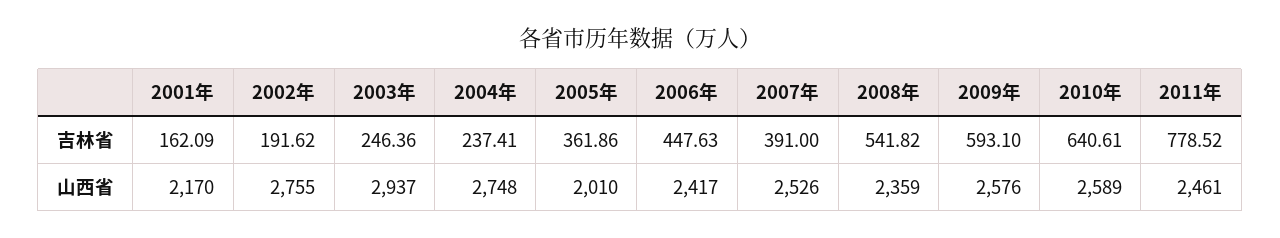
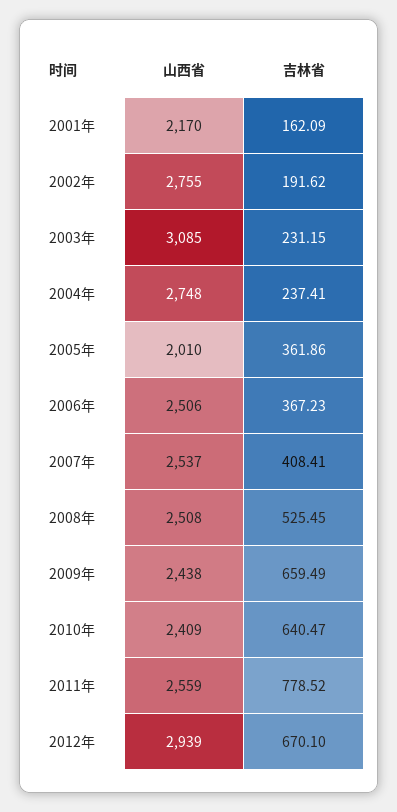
2003年, 吉林省: 246.36 -> 231.15
2006年, 吉林省: 447.63 -> 367.23
2007年, 吉林省: 391 -> 408.41
2008年, 吉林省: 541.82 -> 525.45
2009年, 吉林省: 593.1 -> 659.49
2010年, 吉林省: 640.61 -> 640.47
2003年, 山西省: 2937 -> 3085
2006年, 山西省: 2417 -> 2506
2007年, 山西省: 2526 -> 2537
2008年, 山西省: 2359 -> 2508
2009年, 山西省: 2576 -> 2438
2010年, 山西省: 2589 -> 2409
2011年, 山西省: 2461 -> 2559
2012年, 山西省: none -> 2939
2012年, 吉林省: none -> 670.1

